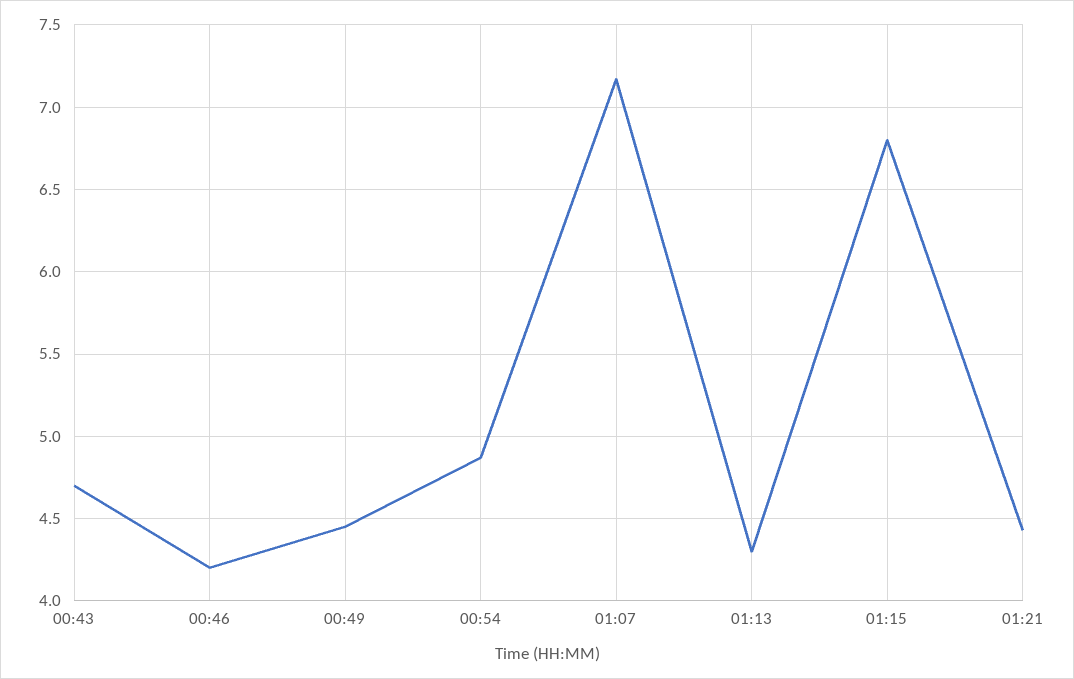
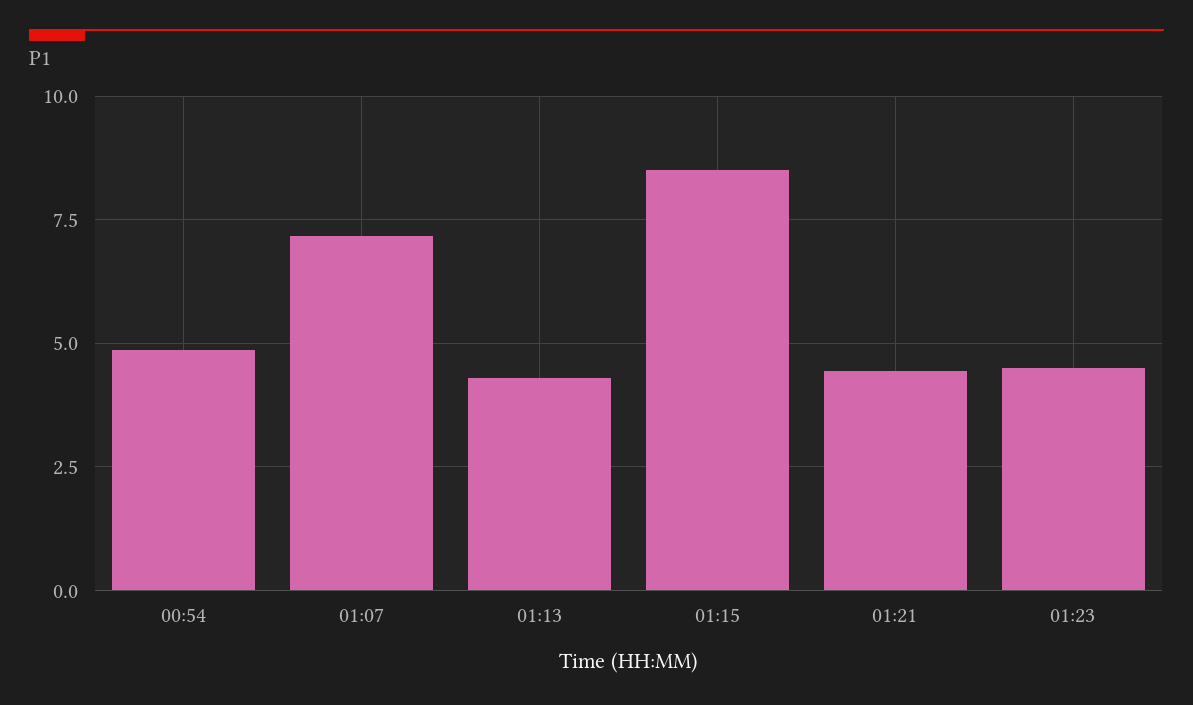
00:43: 4.7 -> none
00:46: 4.2 -> none
00:49: 4.45 -> none
01:15: 6.8 -> 8.5
01:23: none -> 4.5

